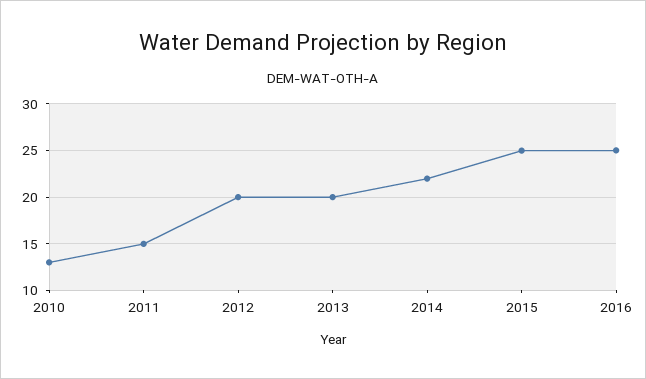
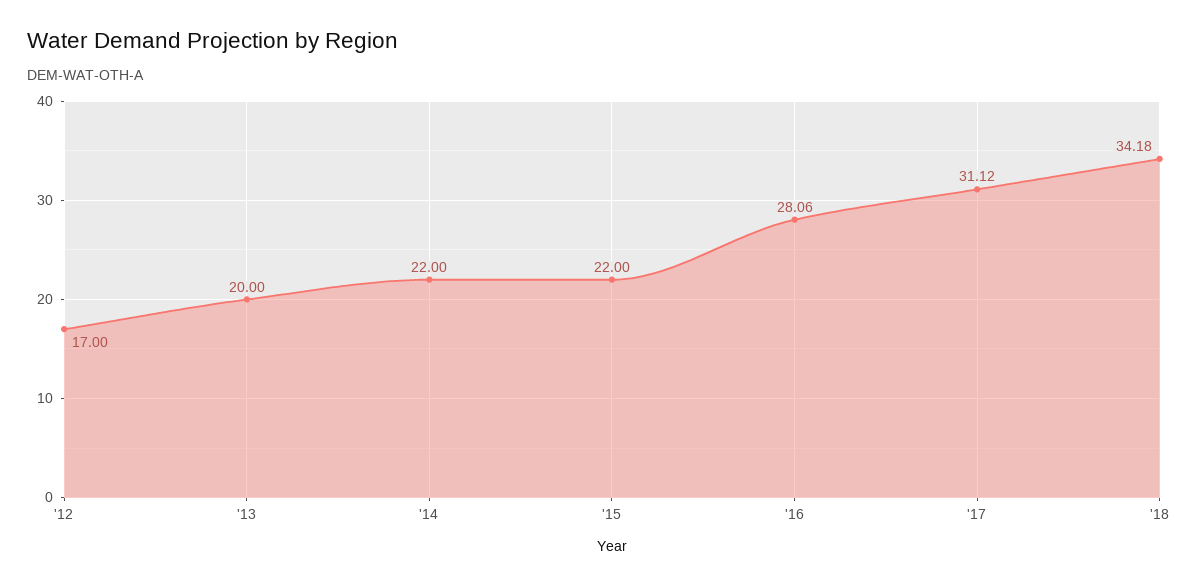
2010: 13 -> none
2011: 15 -> none
2012: 20 -> 17
2015: 25 -> 22
2016: 25 -> 28.06
'17: none -> 31.12
'18: none -> 34.18

